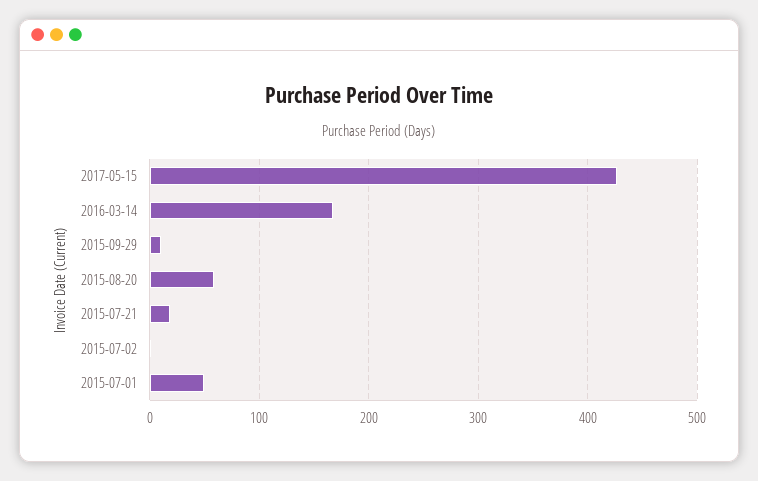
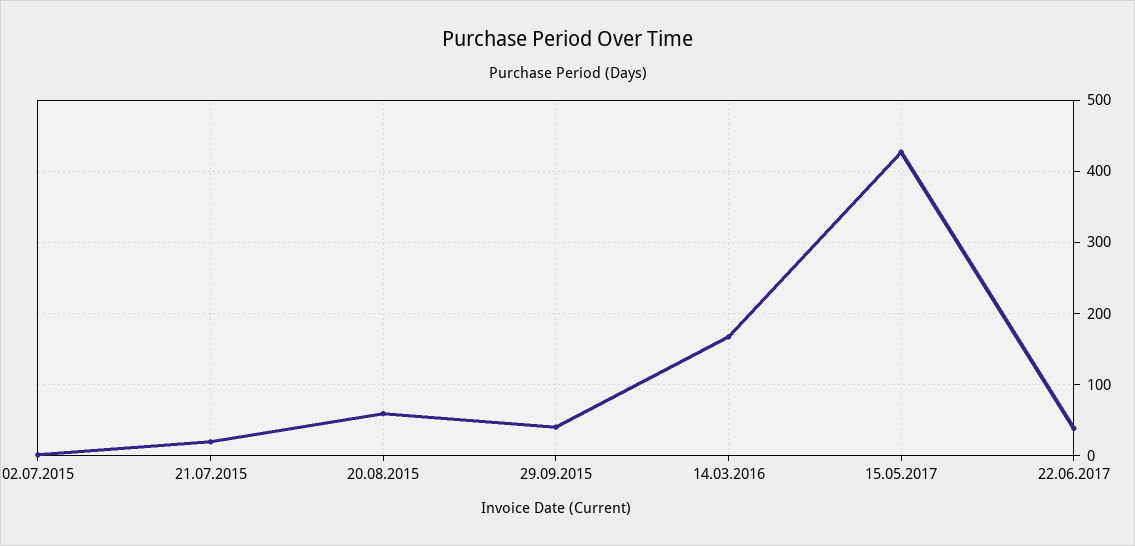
2015-09-29: 10 -> 40
2015-07-01: 50 -> none
22.06.2017: none -> 40

